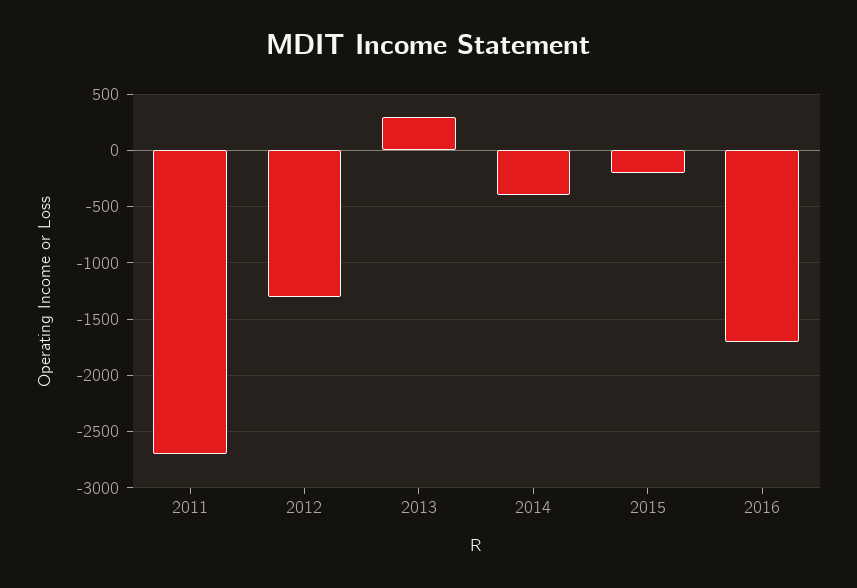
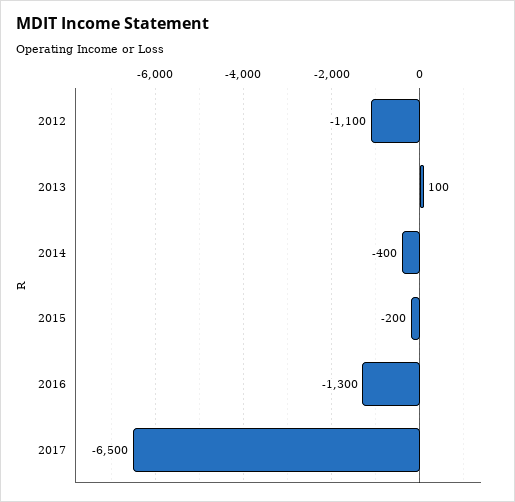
2011: -2700 -> none
2012: -1300 -> -1100
2013: 300 -> 100
2016: -1700 -> -1300
2017: none -> -6500

